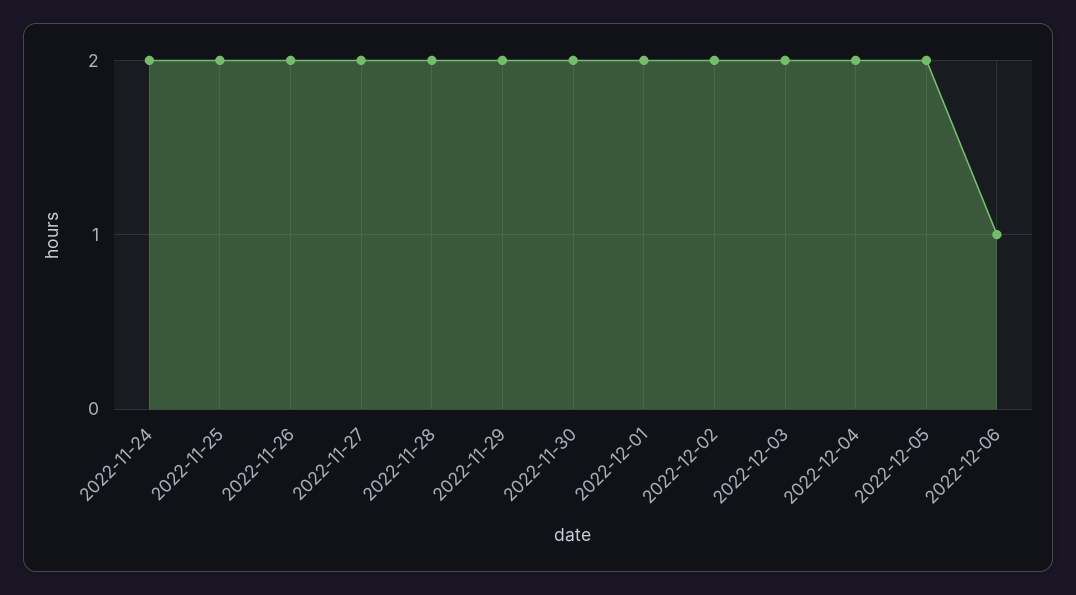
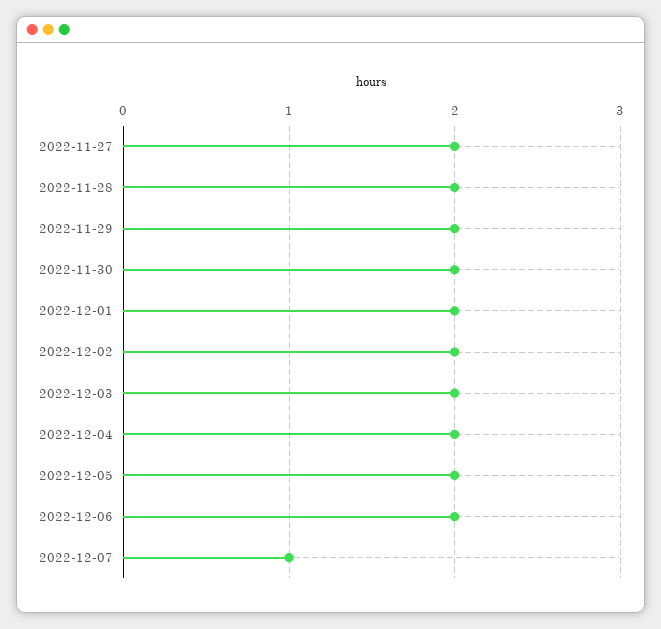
2022-11-24: 2 -> none
2022-11-25: 2 -> none
2022-11-26: 2 -> none
2022-12-06: 1 -> 2
2022-12-07: none -> 1

